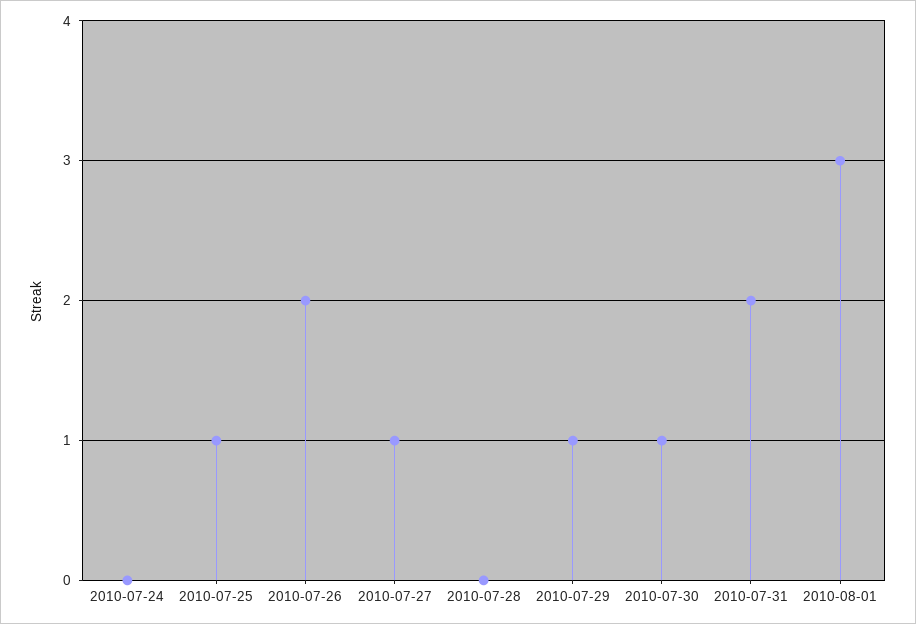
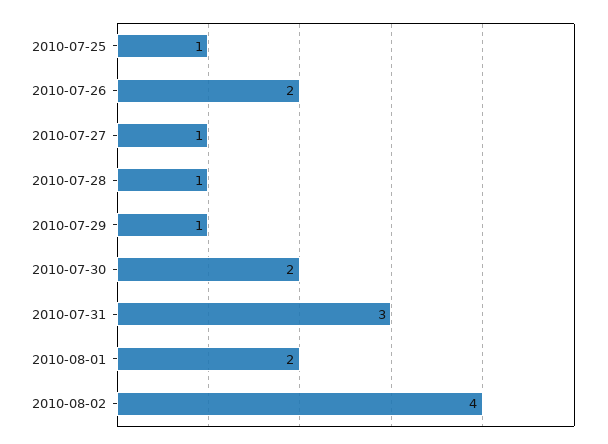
2010-07-24: 0 -> none
2010-07-28: 0 -> 1
2010-07-30: 1 -> 2
2010-07-31: 2 -> 3
2010-08-01: 3 -> 2
2010-08-02: none -> 4

